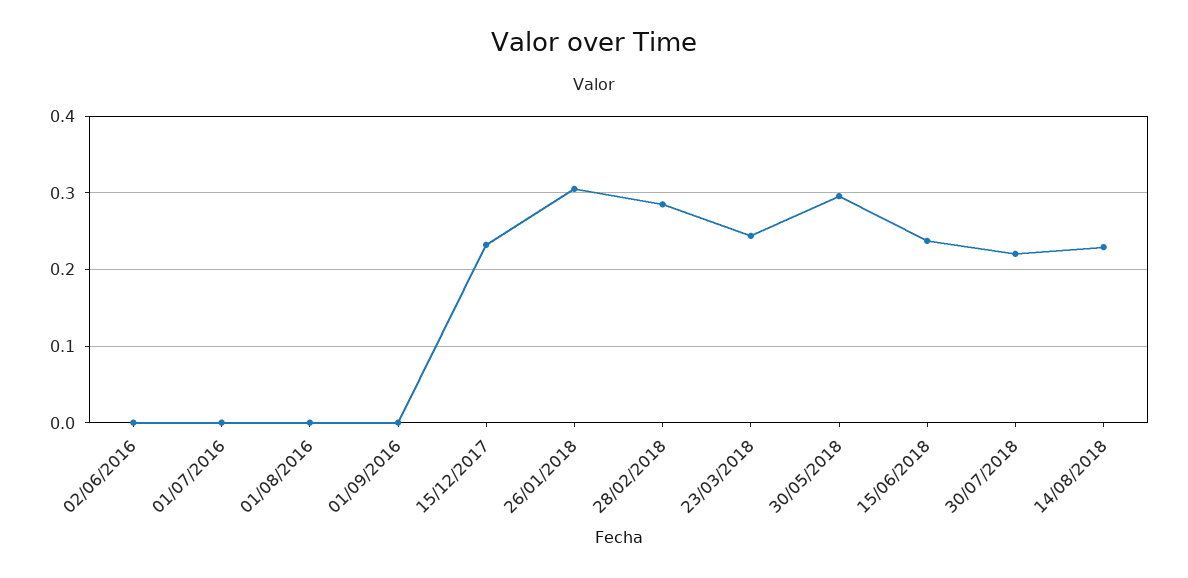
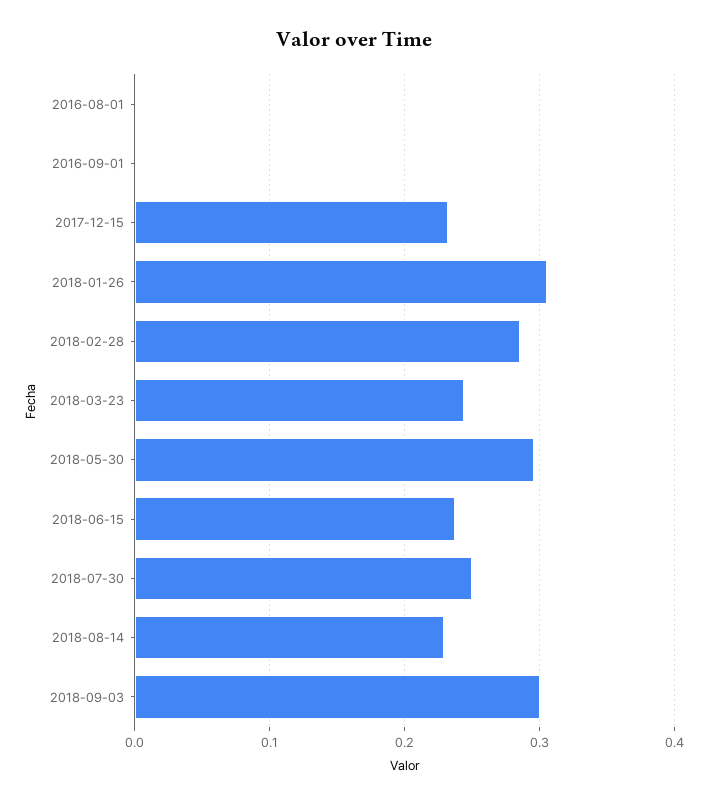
02/06/2016: 0 -> none
01/07/2016: 0 -> none
30/07/2018: 0.22 -> 0.25
2018-09-03: none -> 0.3

